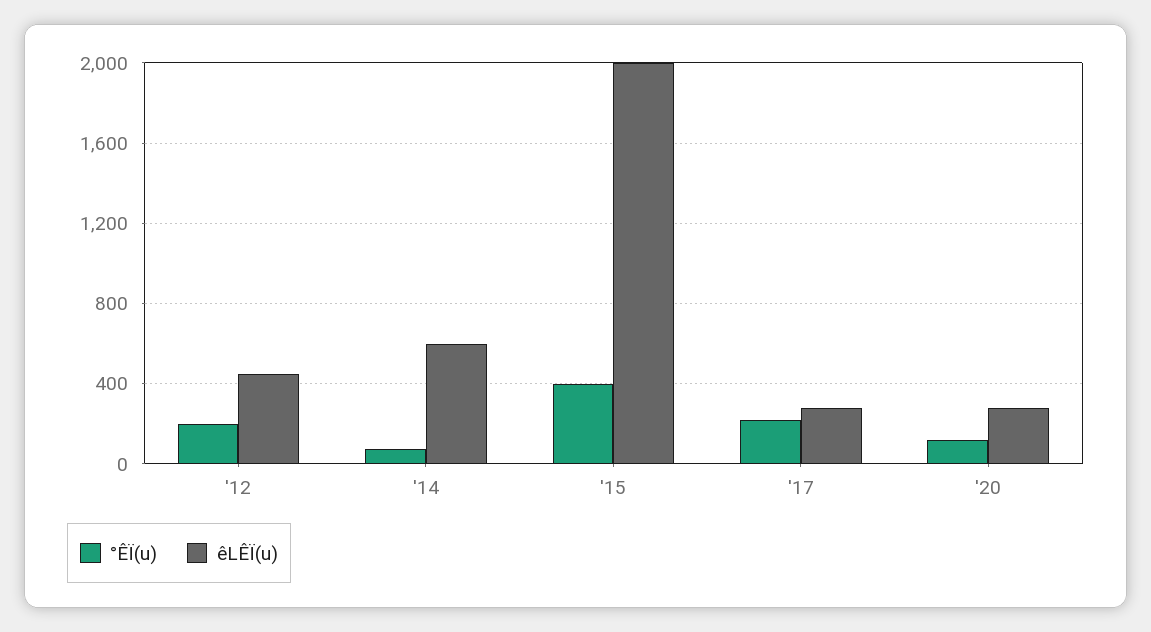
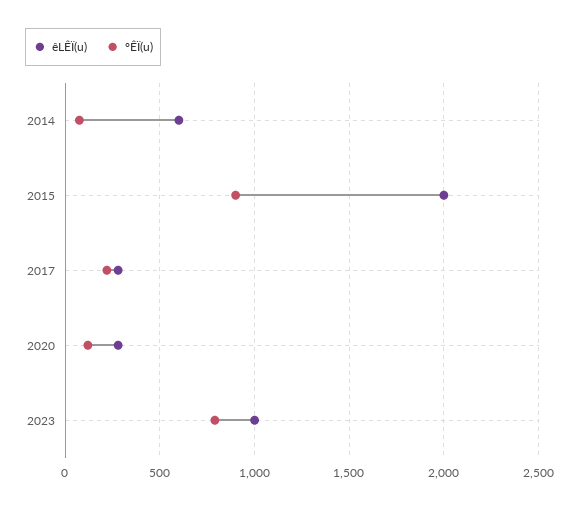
°ÊÏ(u), '12: 200 -> none
êLÊÏ(u), '12: 450 -> none
°ÊÏ(u), '15: 400 -> 900
êLÊÏ(u), 2023: none -> 1000
°ÊÏ(u), 2023: none -> 800

